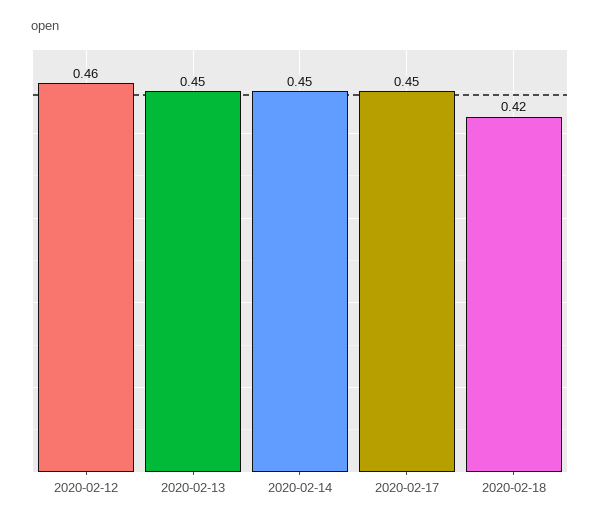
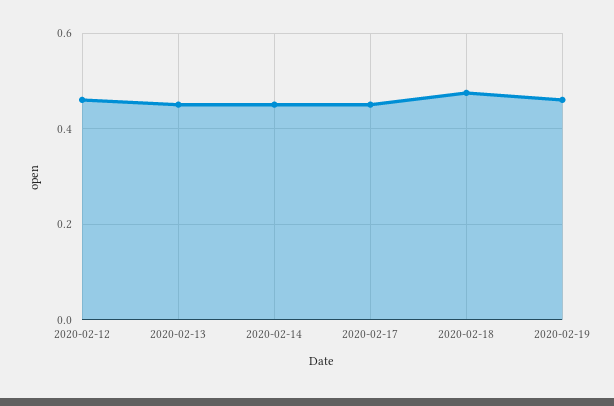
2020-02-18: 0.42 -> 0.48
2020-02-19: none -> 0.46

